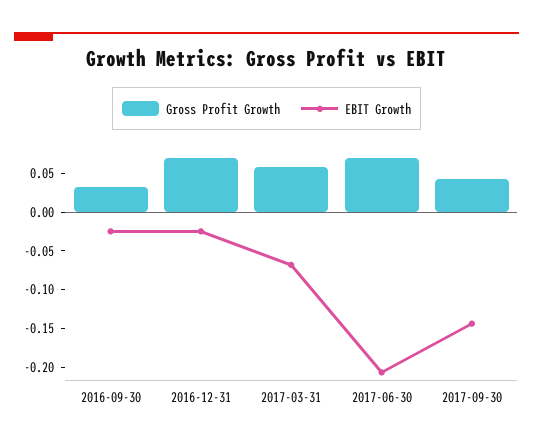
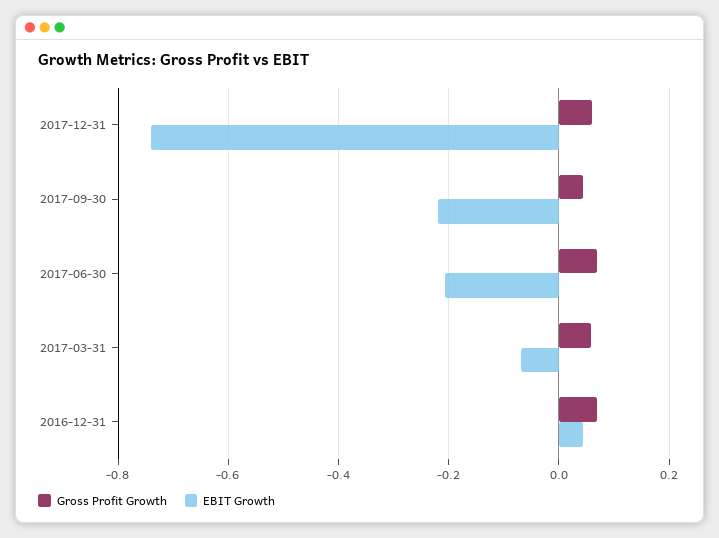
Gross Profit Growth, 2016-09-30: 0.025 -> none
EBIT Growth, 2016-09-30: -0.025 -> none
EBIT Growth, 2016-12-31: -0.025 -> 0.04
EBIT Growth, 2017-09-30: -0.15 -> -0.22
Gross Profit Growth, 2017-12-31: none -> 0.06
EBIT Growth, 2017-12-31: none -> -0.74

